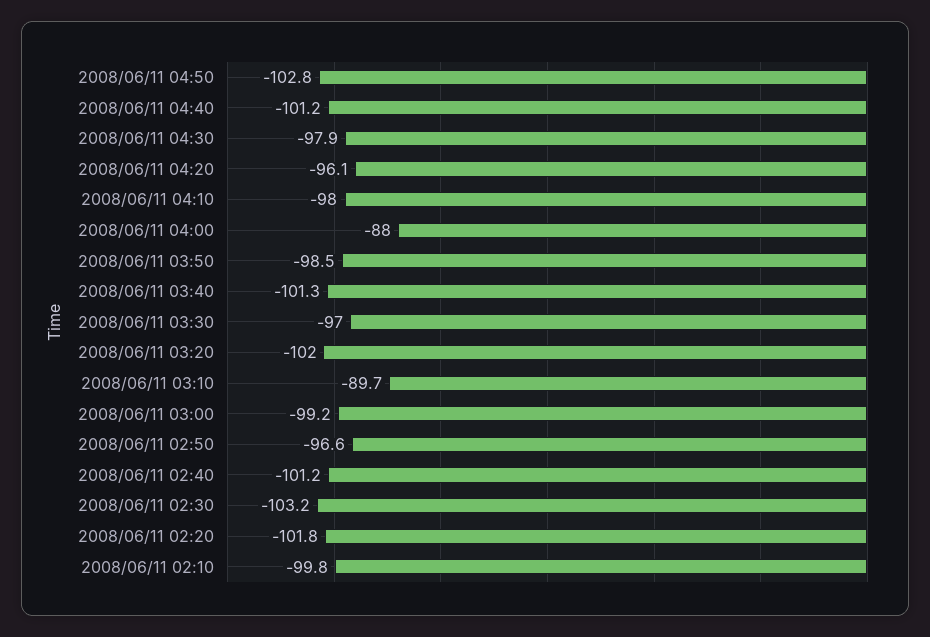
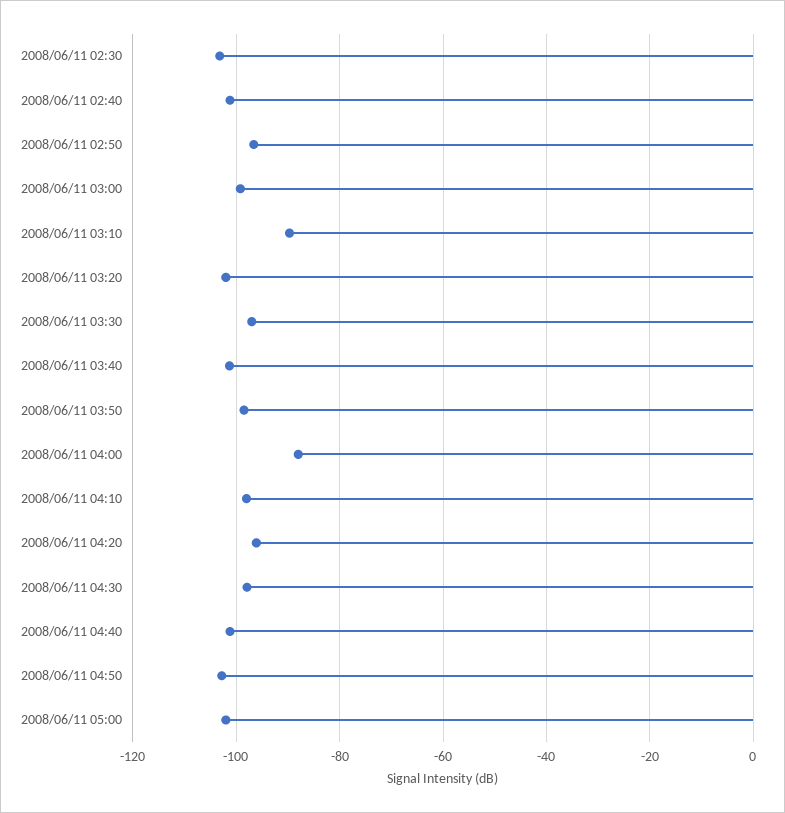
2008/06/11 02:20: -101.8 -> none
2008/06/11 02:10: -99.8 -> none
2008/06/11 05:00: none -> -102

